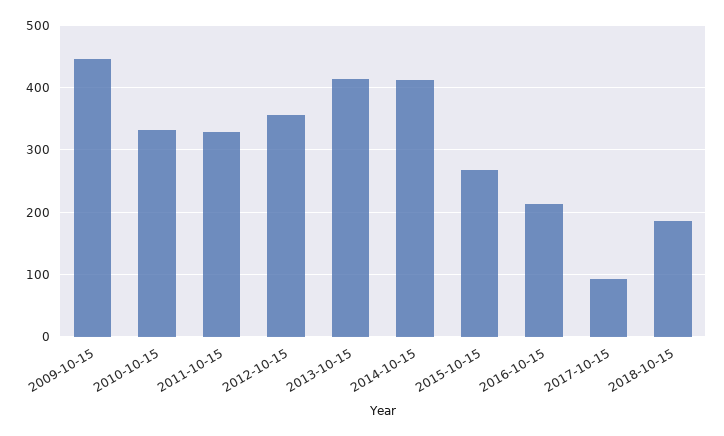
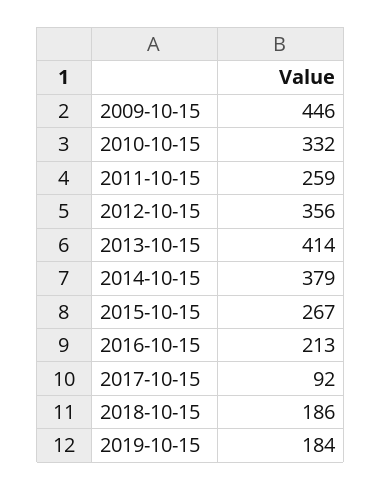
2011-10-15: 330 -> 259
2014-10-15: 410 -> 379
2019-10-15: none -> 184

